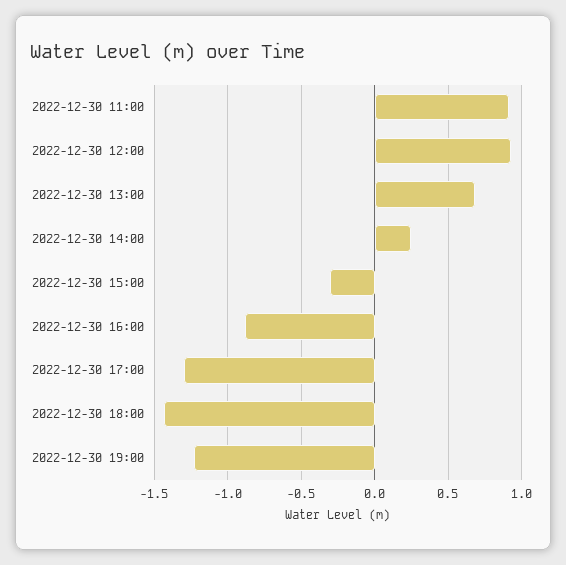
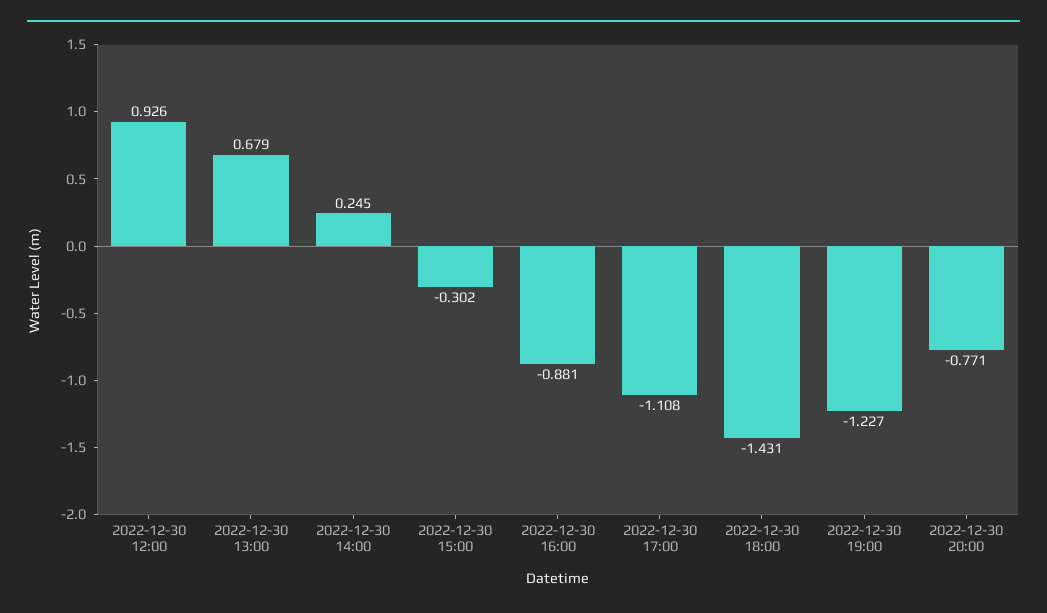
2022-12-30 11:00: 0.9 -> none
2022-12-30 17:00: -1.3 -> -1.108
2022-12-30 20:00: none -> -0.771

